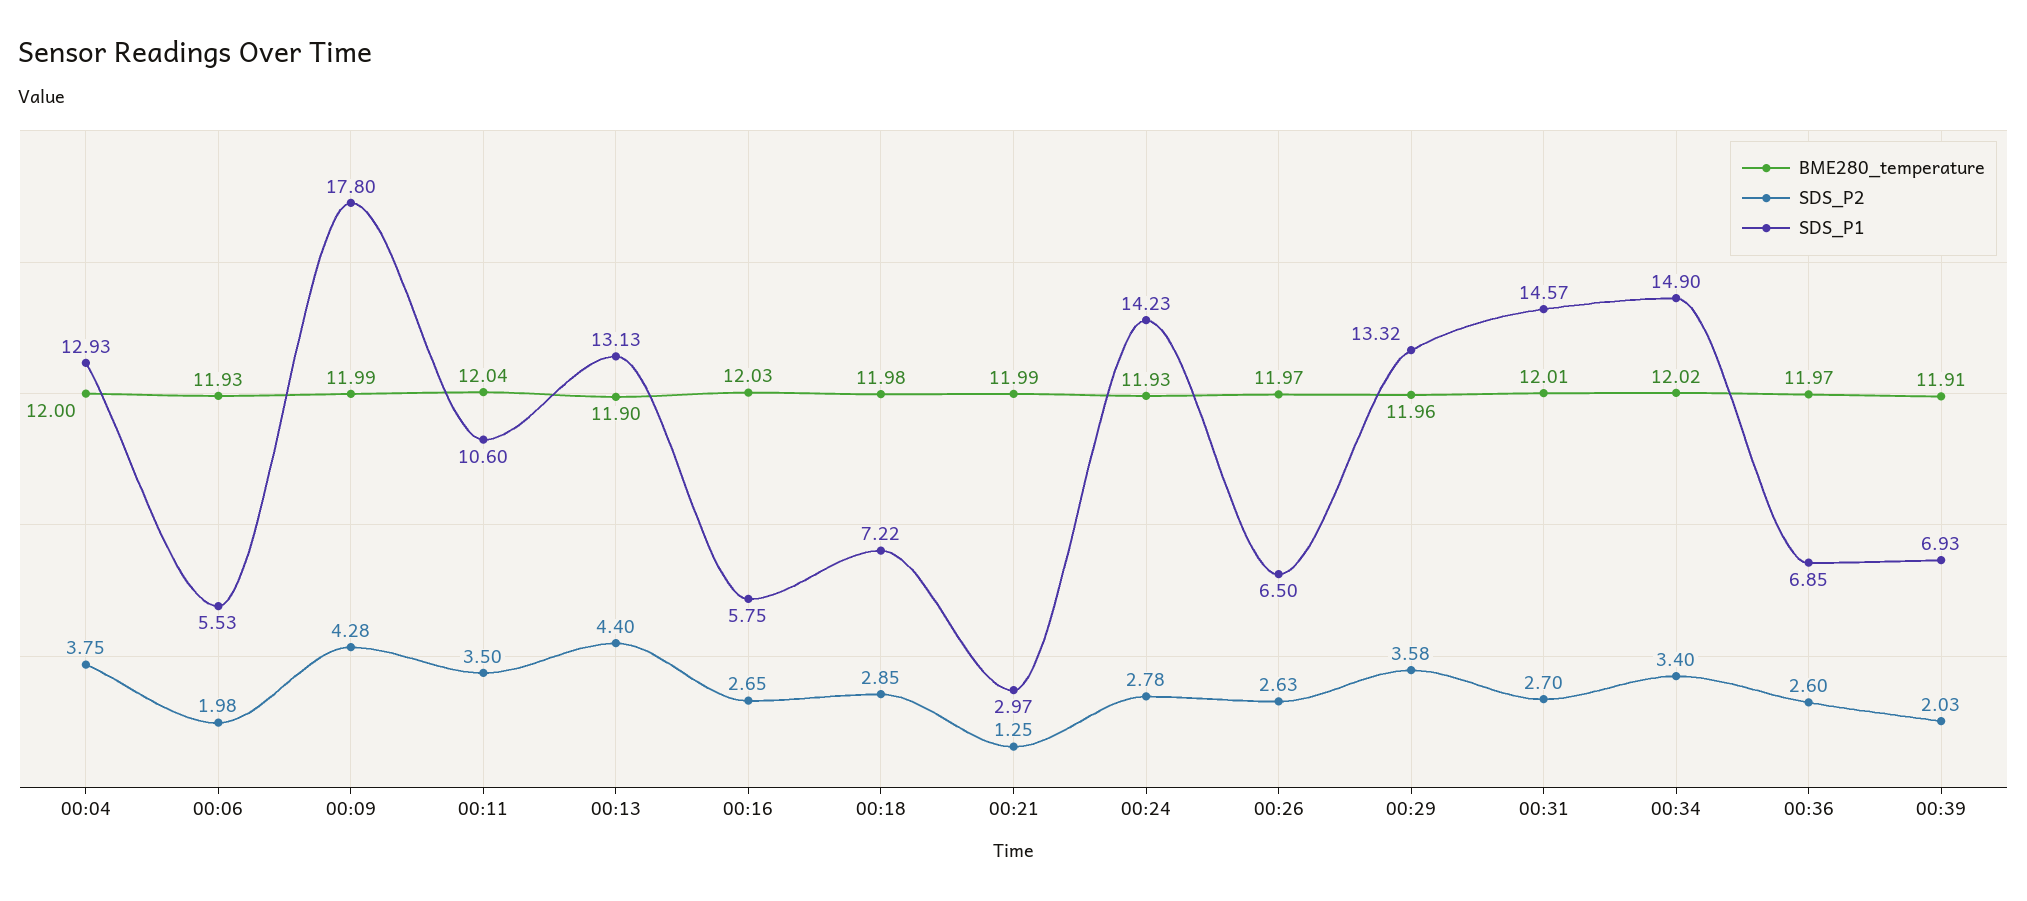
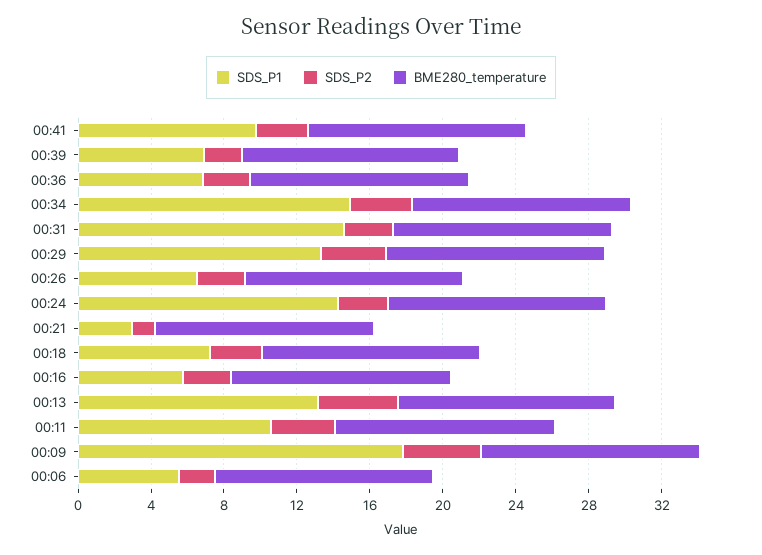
BME280_temperature, 00:04: 12 -> none
SDS_P2, 00:04: 3.75 -> none
SDS_P1, 00:04: 12.93 -> none
SDS_P1, 00:41: none -> 10
SDS_P2, 00:41: none -> 3
BME280_temperature, 00:41: none -> 12

